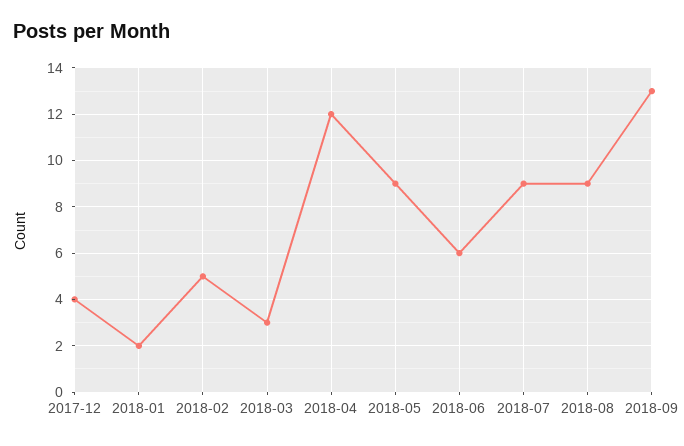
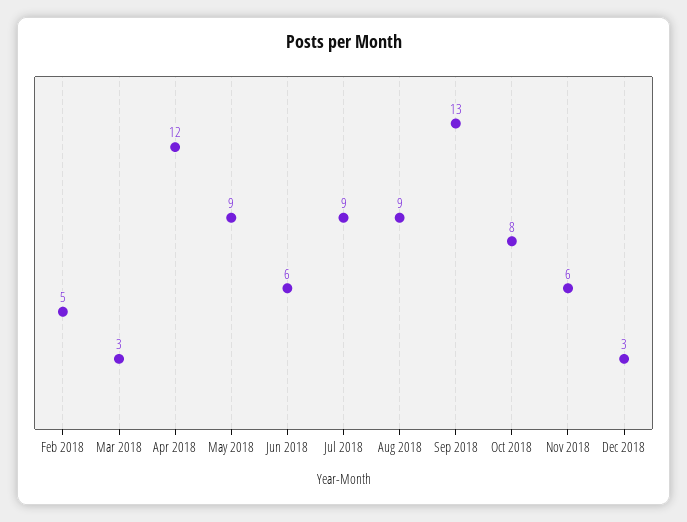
2017-12: 4 -> none
2018-01: 2 -> none
Oct 2018: none -> 8
Nov 2018: none -> 6
Dec 2018: none -> 3

